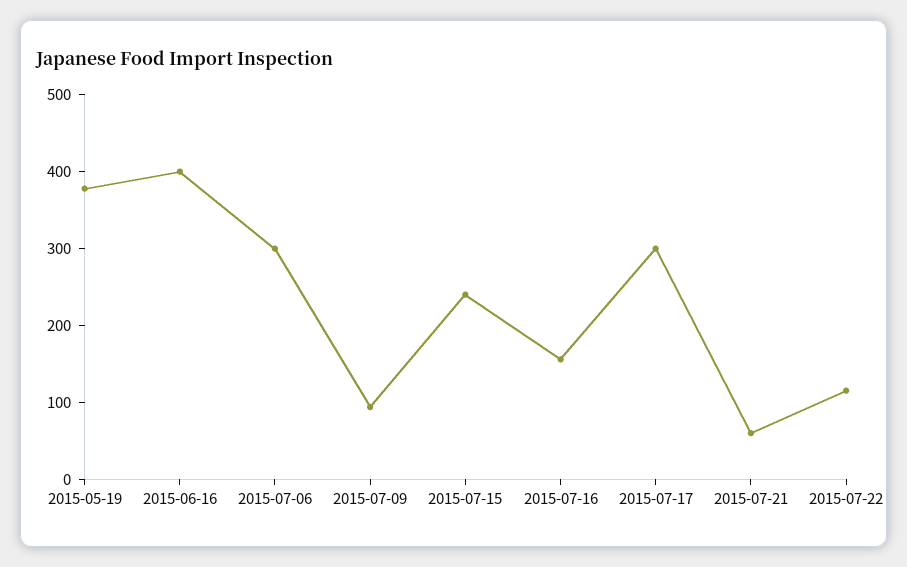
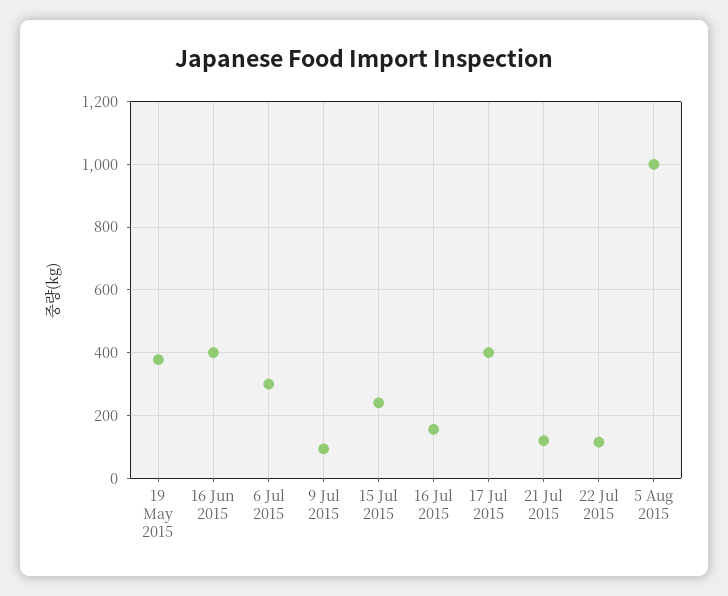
2015-07-17: 300 -> 400
2015-07-21: 60 -> 120
5 Aug 2015: none -> 1000

